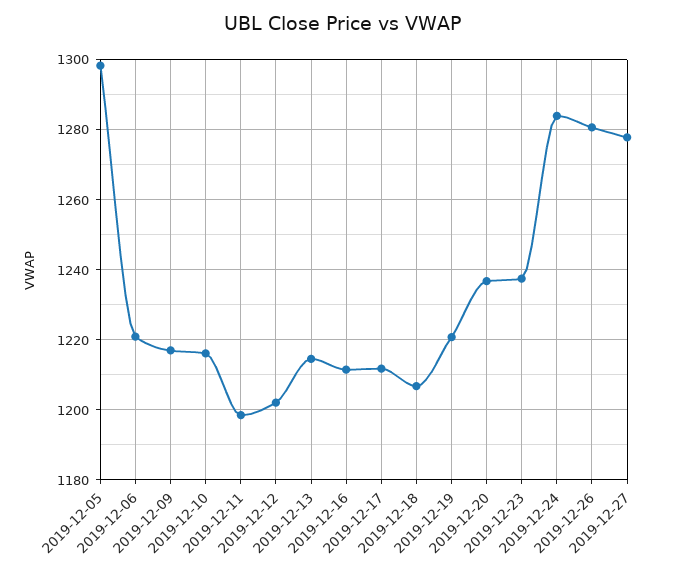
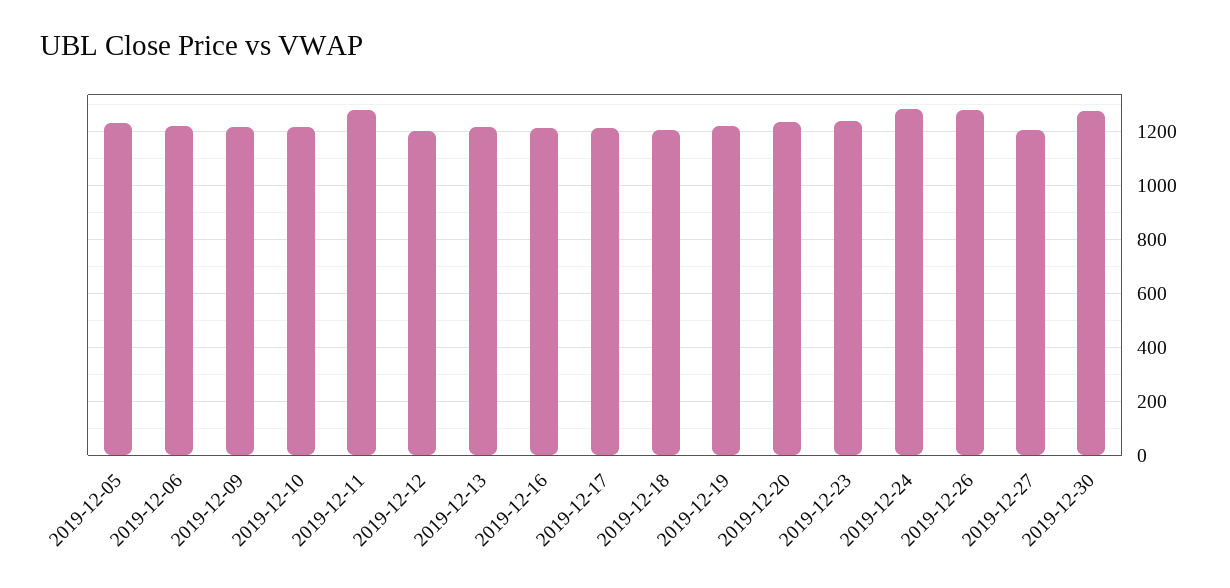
2019-12-05: 1298 -> 1225
2019-12-11: 1198 -> 1275
2019-12-27: 1278 -> 1200
2019-12-30: none -> 1275

